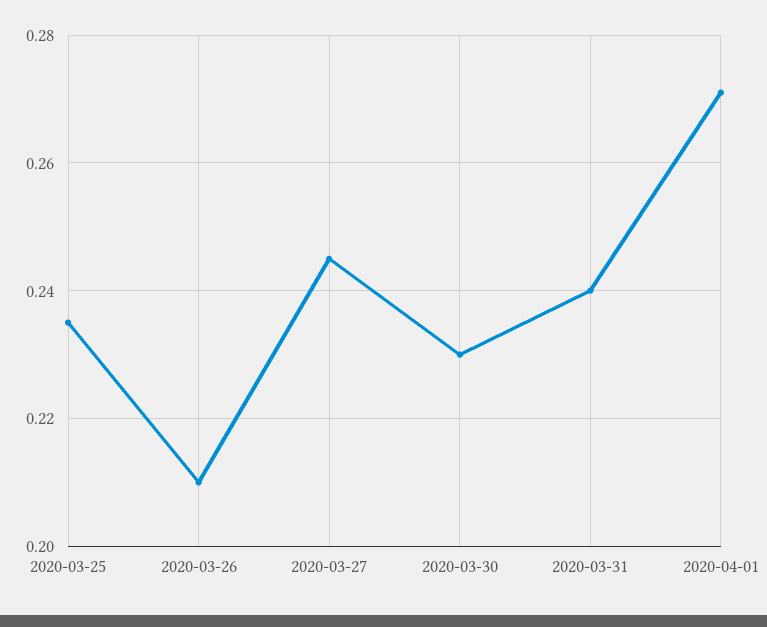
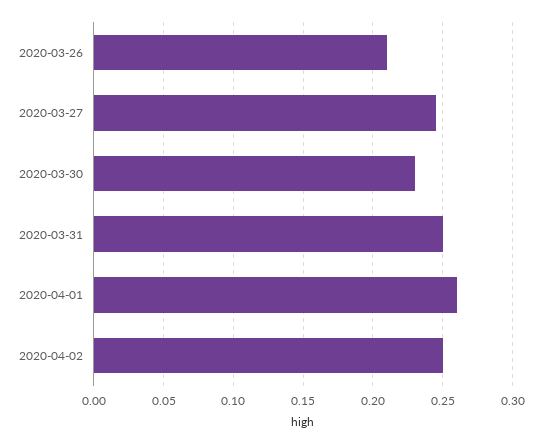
2020-03-25: 0.235 -> none
2020-03-31: 0.24 -> 0.25
2020-04-01: 0.27 -> 0.26
2020-04-02: none -> 0.25

